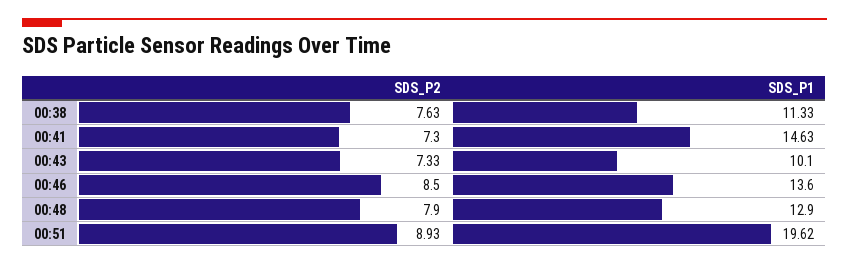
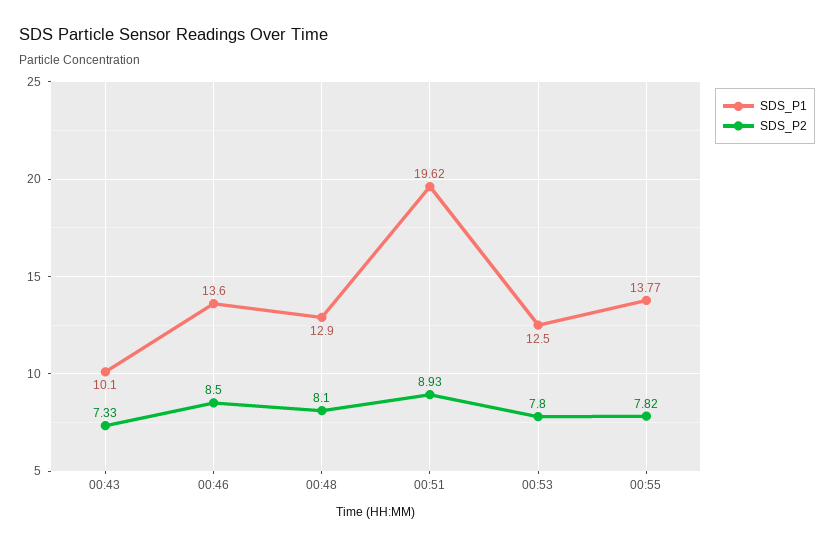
SDS_P2, 00:38: 7.63 -> none
SDS_P1, 00:38: 11.33 -> none
SDS_P2, 00:41: 7.3 -> none
SDS_P1, 00:41: 14.63 -> none
SDS_P2, 00:48: 7.9 -> 8.1
SDS_P1, 00:53: none -> 12.5
SDS_P2, 00:53: none -> 7.8
SDS_P1, 00:55: none -> 13.77
SDS_P2, 00:55: none -> 7.82

